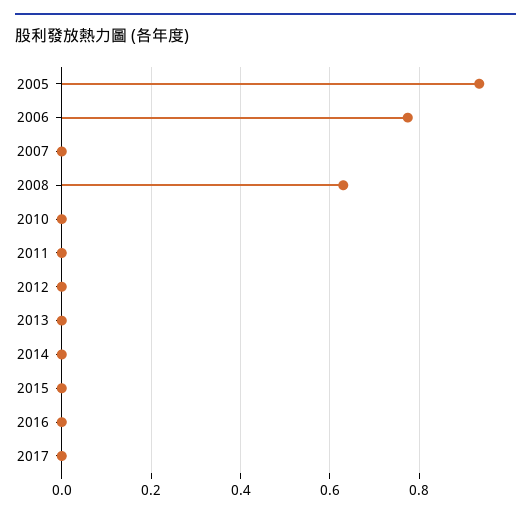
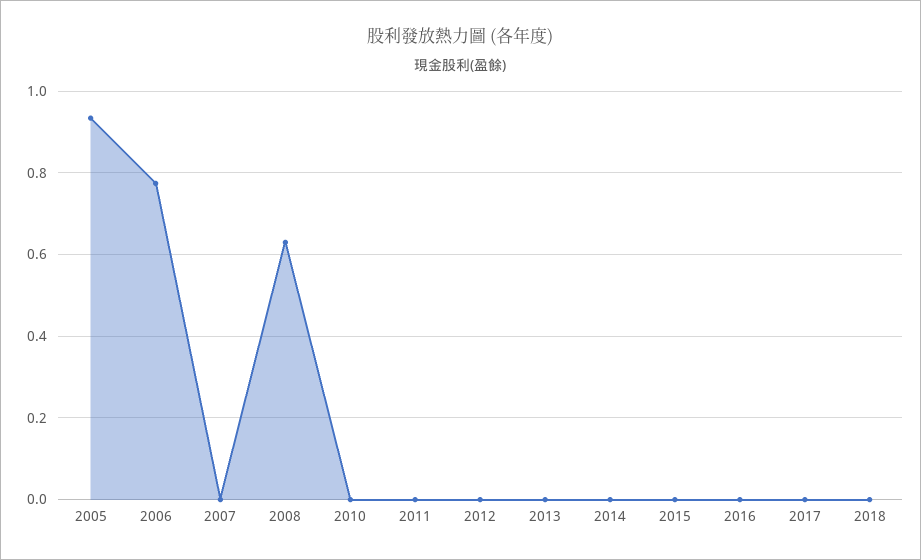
2018: none -> 0

